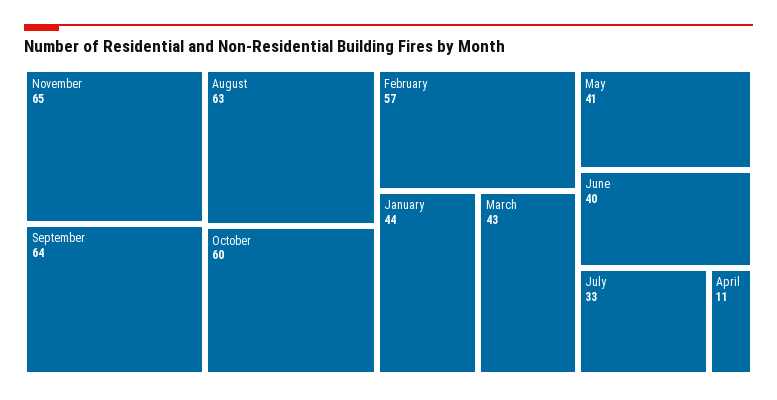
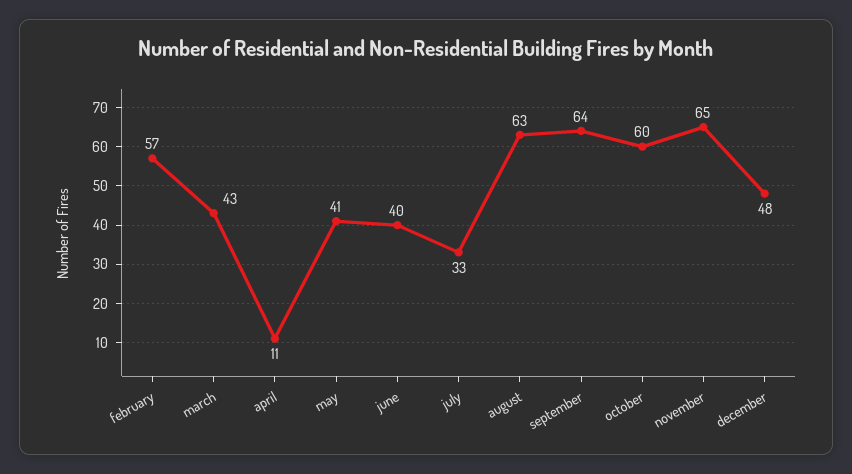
January: 44 -> none
december: none -> 48

